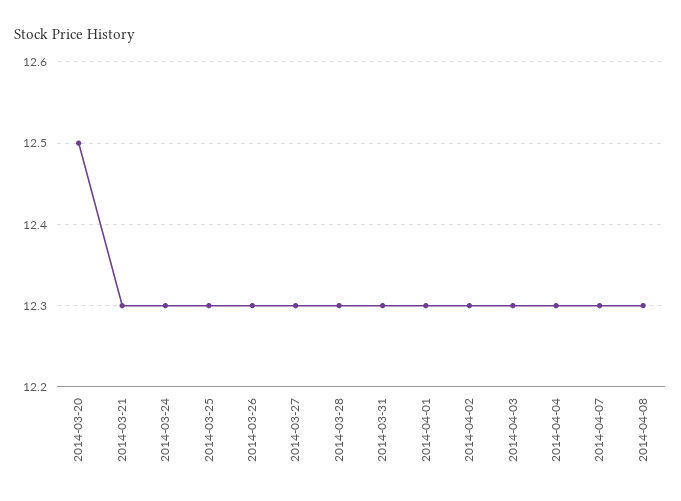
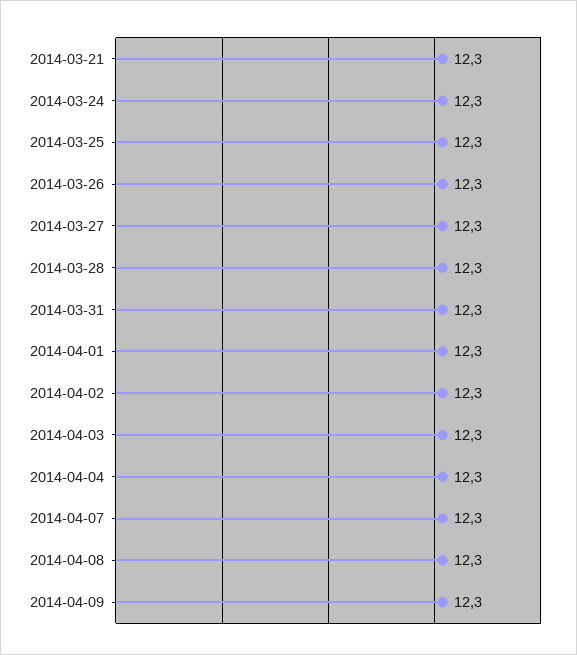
2014-03-20: 12.5 -> none
2014-04-09: none -> 12.3

